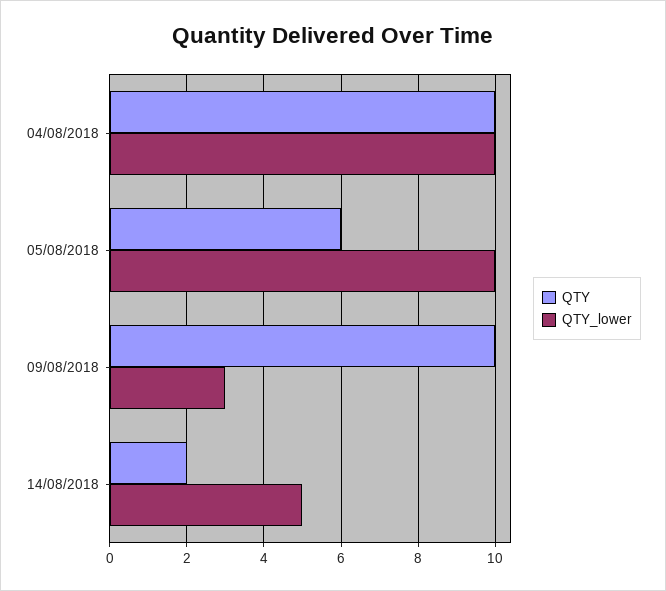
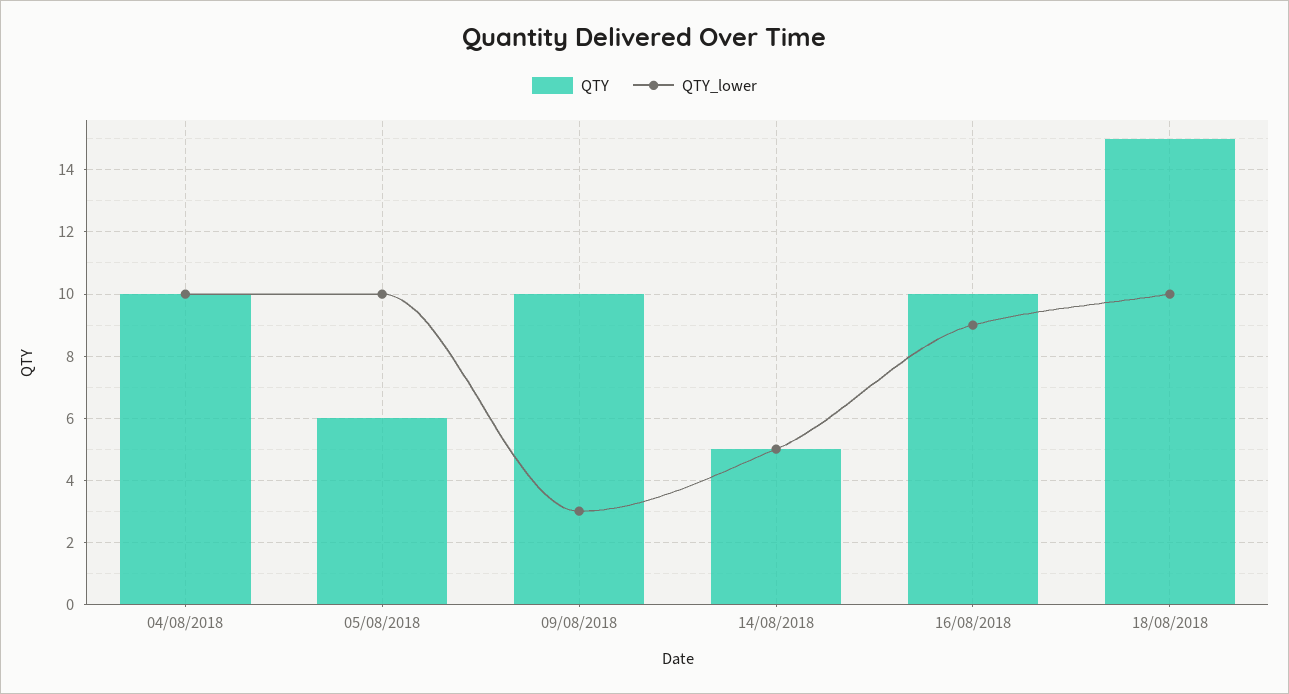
QTY, 14/08/2018: 2 -> 5
QTY, 16/08/2018: none -> 10
QTY_lower, 16/08/2018: none -> 9
QTY, 18/08/2018: none -> 15
QTY_lower, 18/08/2018: none -> 10

